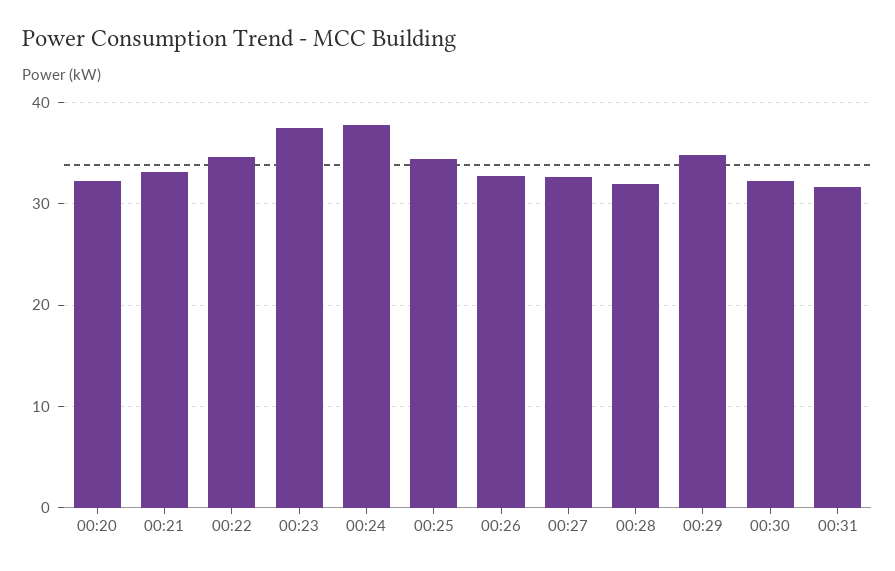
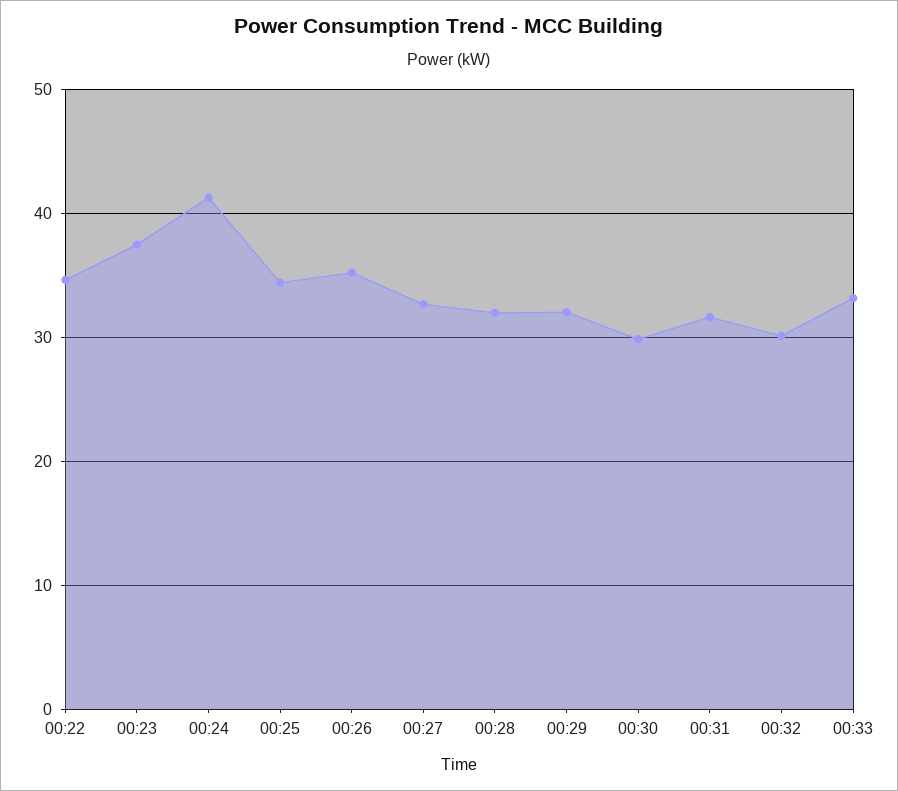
00:20: 32 -> none
00:21: 33 -> none
00:24: 38 -> 41
00:26: 33 -> 35
00:29: 35 -> 32
00:30: 32 -> 30
00:32: none -> 30
00:33: none -> 33

